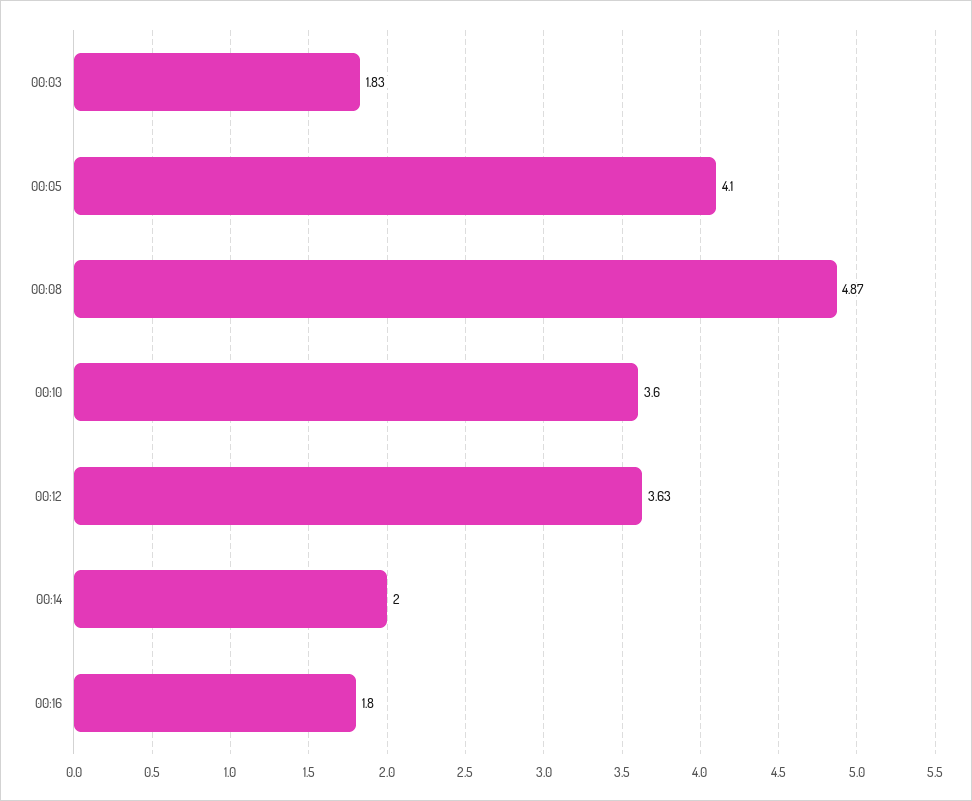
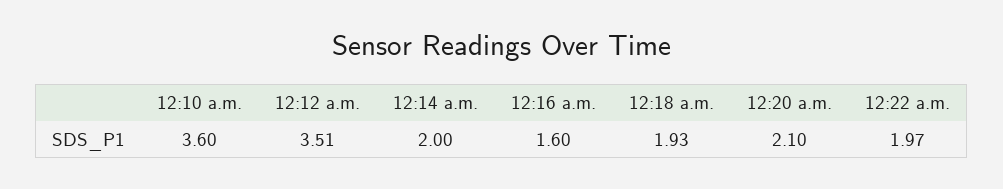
00:03: 1.83 -> none
00:05: 4.1 -> none
00:08: 4.87 -> none
00:12: 3.63 -> 3.51
00:16: 1.8 -> 1.6
12:18 a.m.: none -> 1.93
12:20 a.m.: none -> 2.1
12:22 a.m.: none -> 1.97

